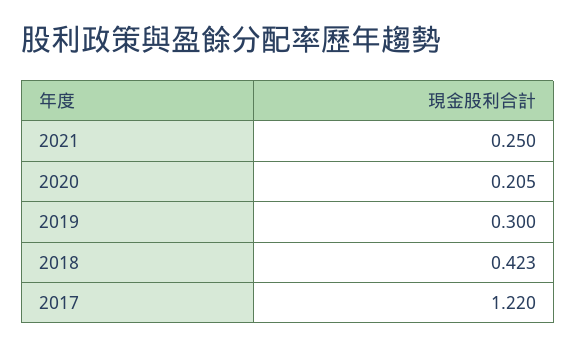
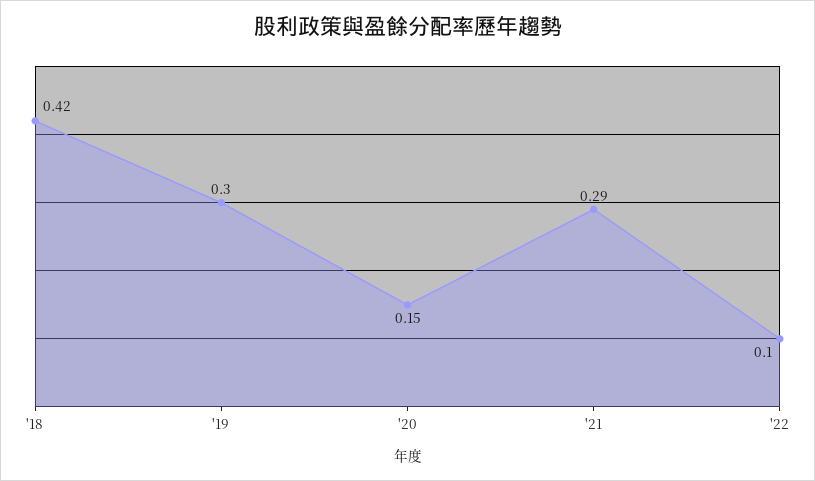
2021: 0.25 -> 0.29
2020: 0.205 -> 0.15
2017: 1.22 -> none
'22: none -> 0.1

